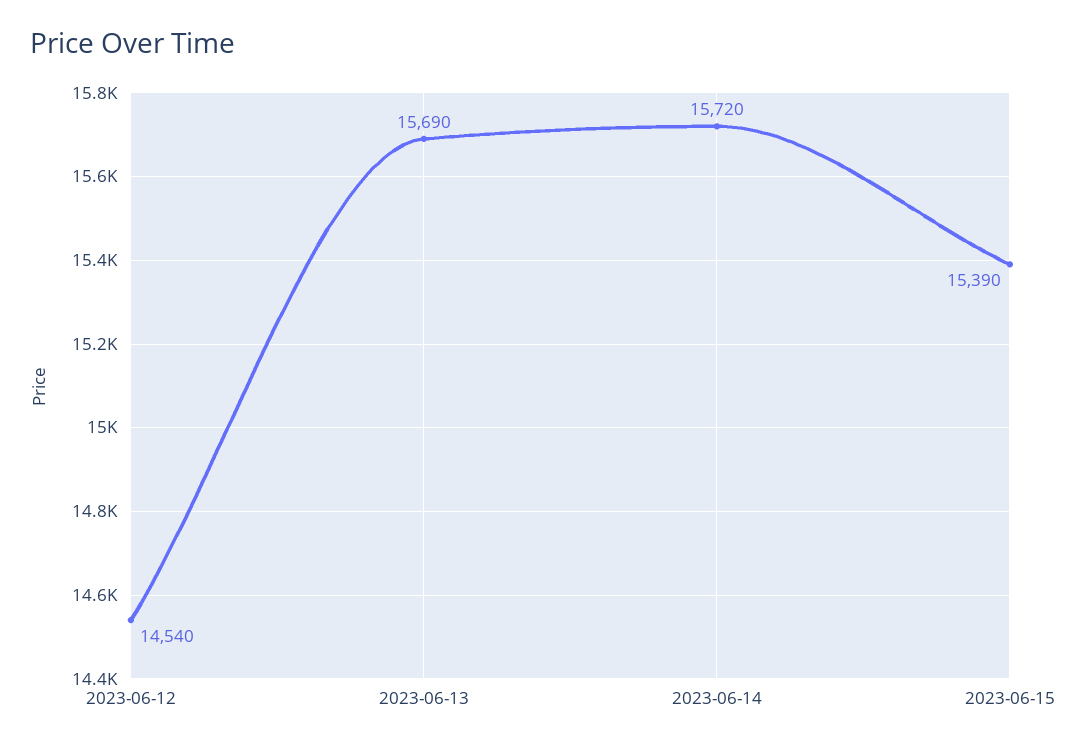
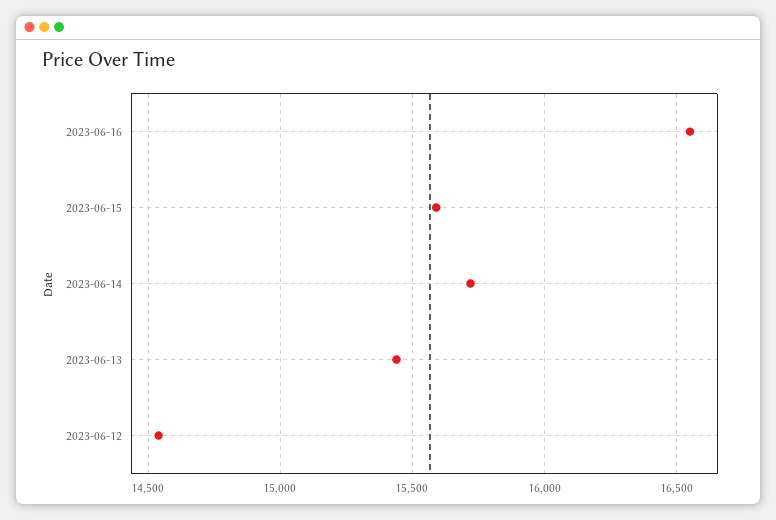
2023-06-13: 15690 -> 15450
2023-06-15: 15390 -> 15600
2023-06-16: none -> 16550

